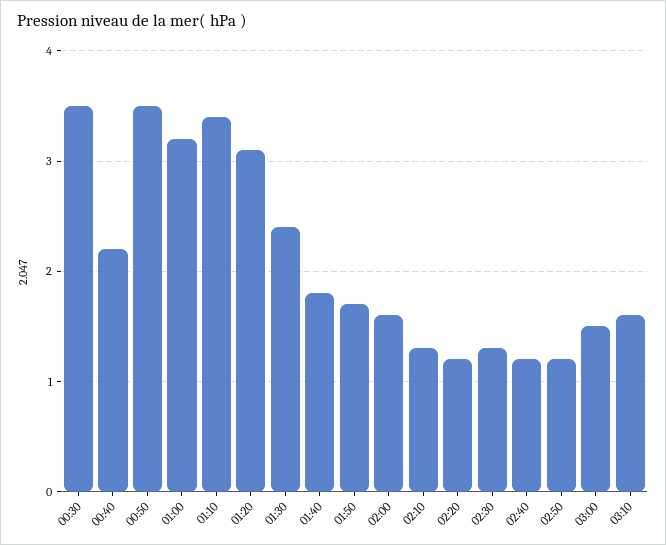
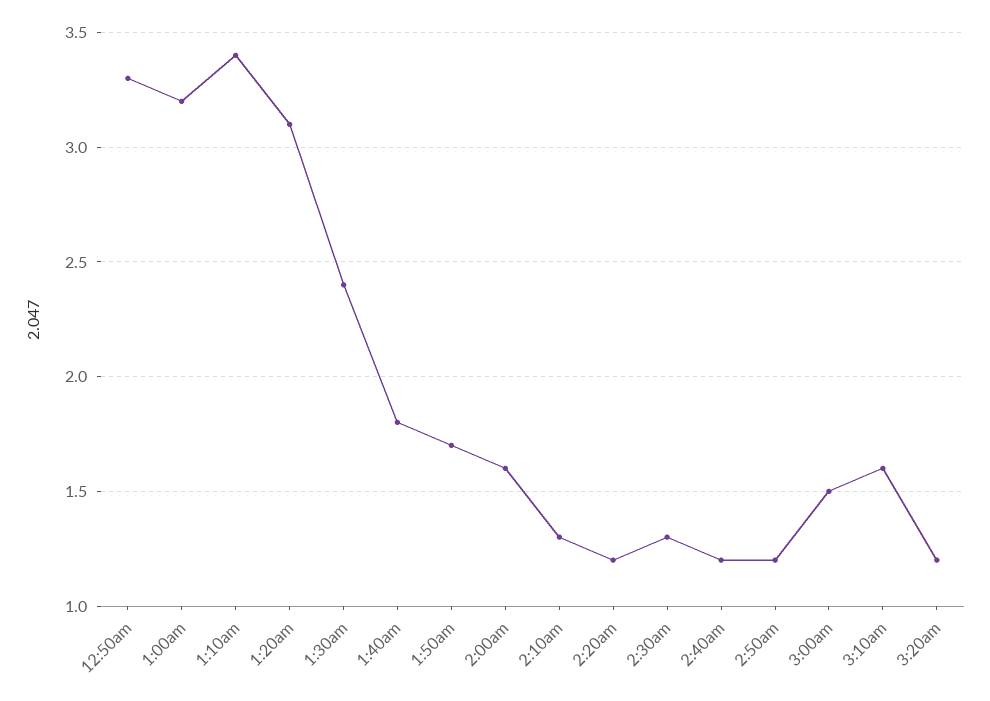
00:30: 3.5 -> none
00:40: 2.2 -> none
00:50: 3.5 -> 3.3
3:20am: none -> 1.2

